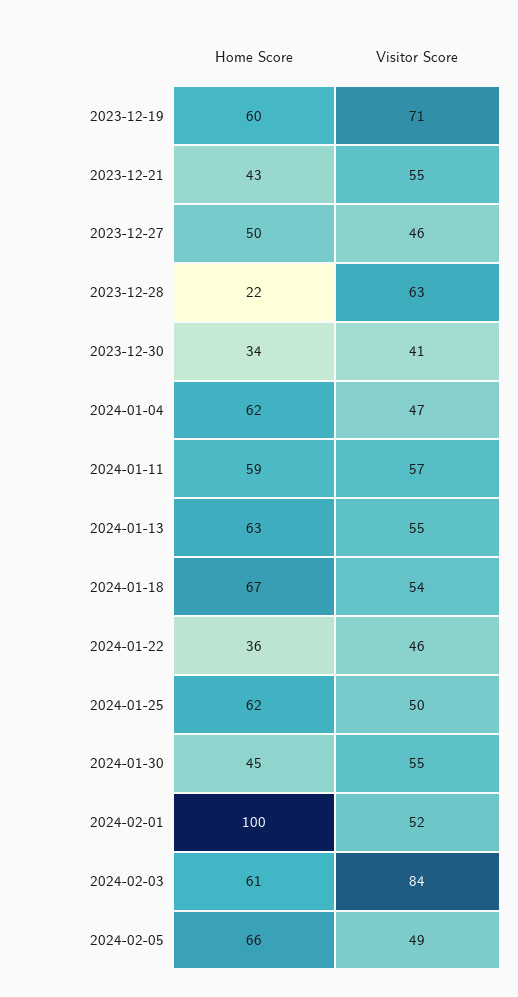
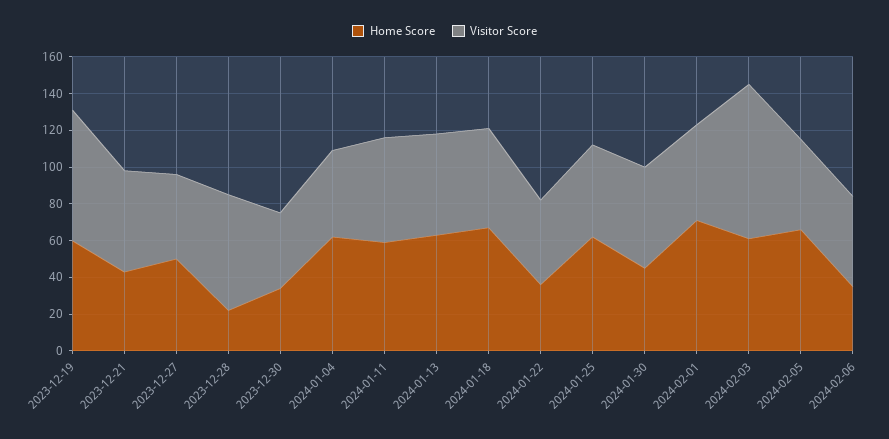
Home Score, 2024-02-01: 100 -> 70
Home Score, 2024-02-06: none -> 35
Visitor Score, 2024-02-06: none -> 50

